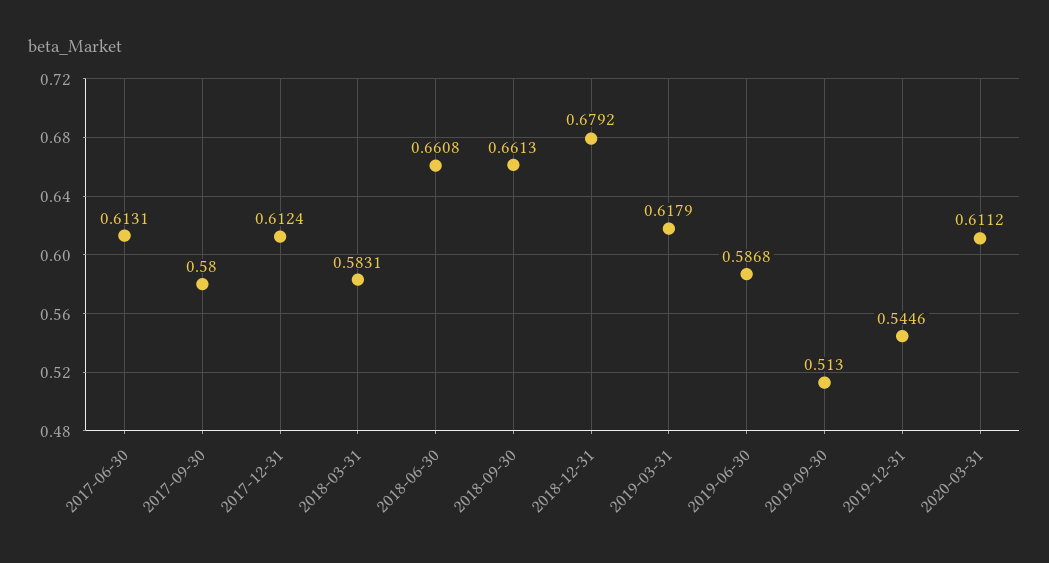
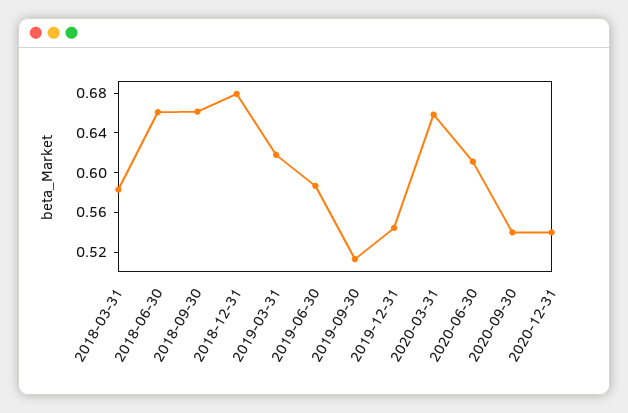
2017-06-30: 0.6131 -> none
2017-09-30: 0.58 -> none
2017-12-31: 0.6124 -> none
2020-03-31: 0.6112 -> 0.66
2020-06-30: none -> 0.61
2020-09-30: none -> 0.54
2020-12-31: none -> 0.54

